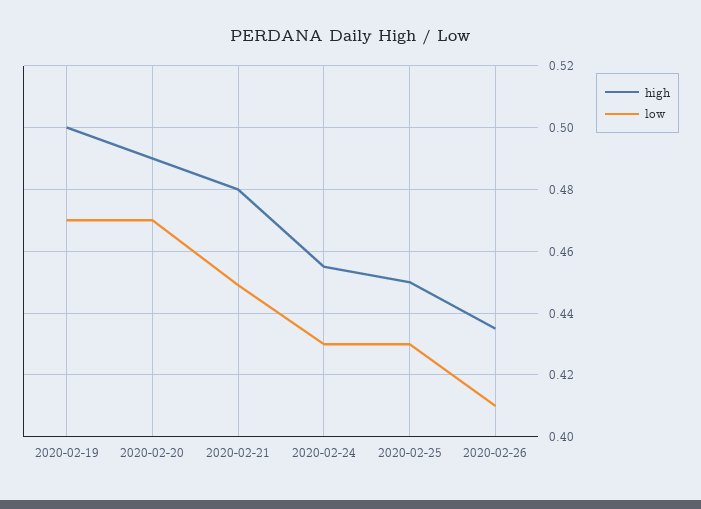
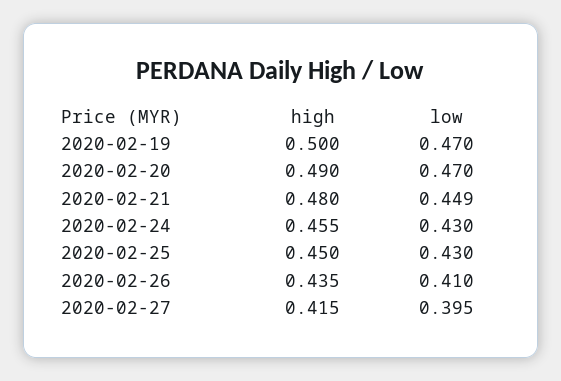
high, 2020-02-27: none -> 0.415
low, 2020-02-27: none -> 0.395

